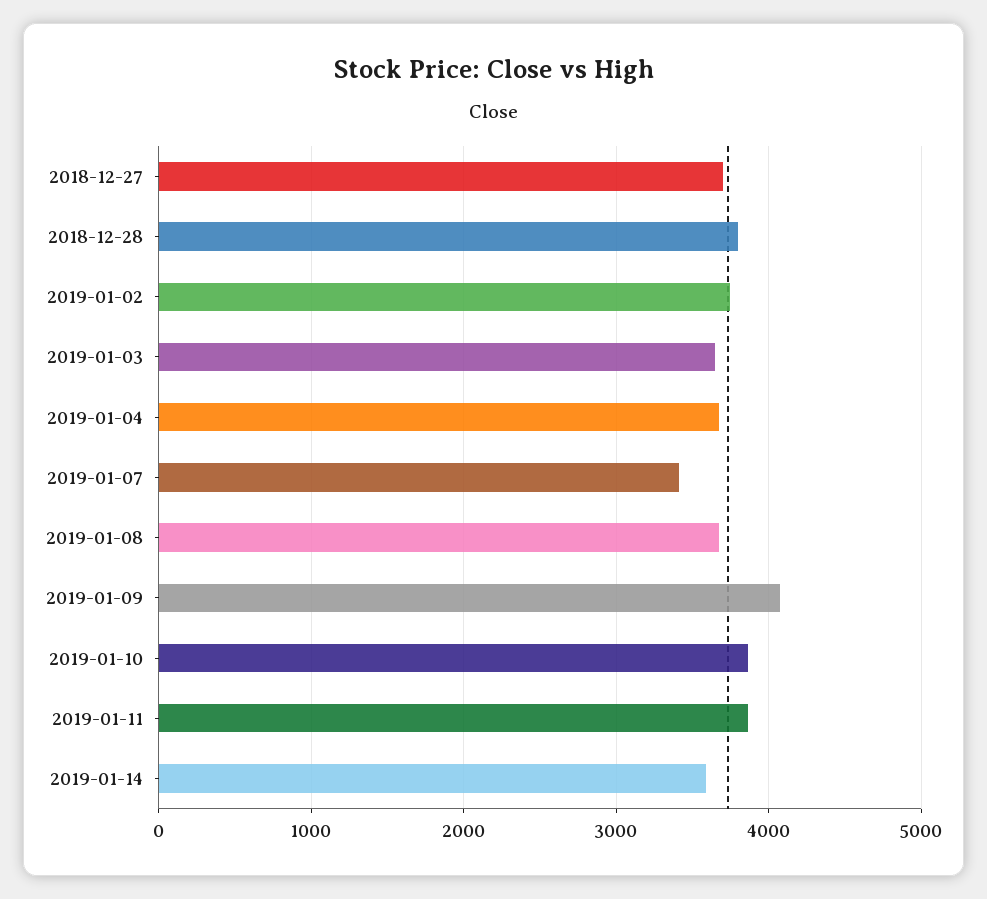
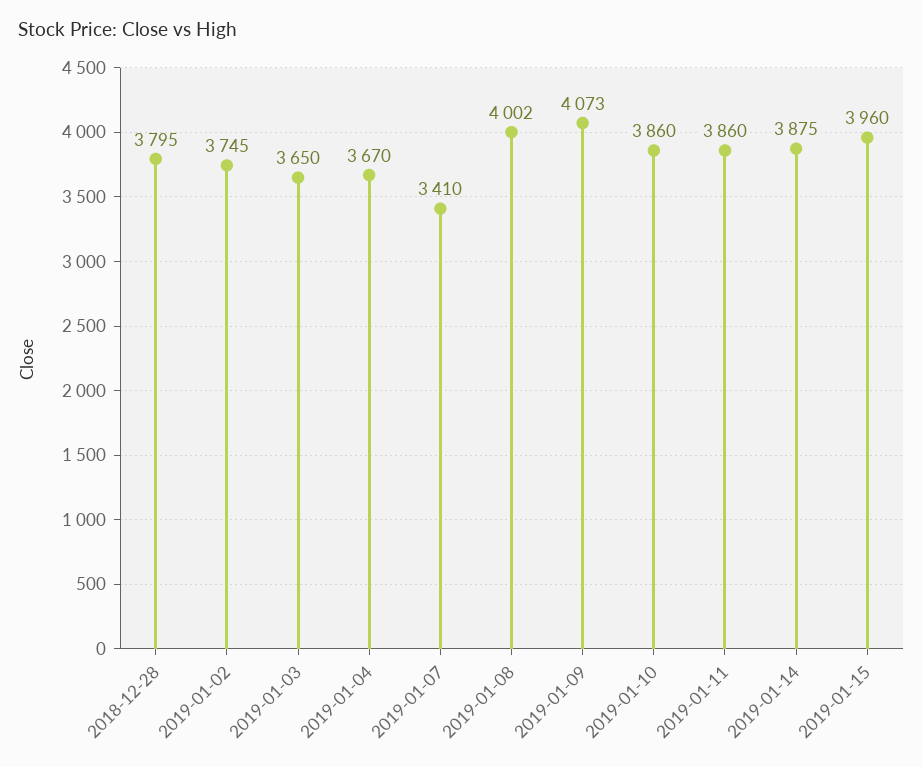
2018-12-27: 3700 -> none
2019-01-08: 3700 -> 4002
2019-01-14: 3600 -> 3875
2019-01-15: none -> 3960

